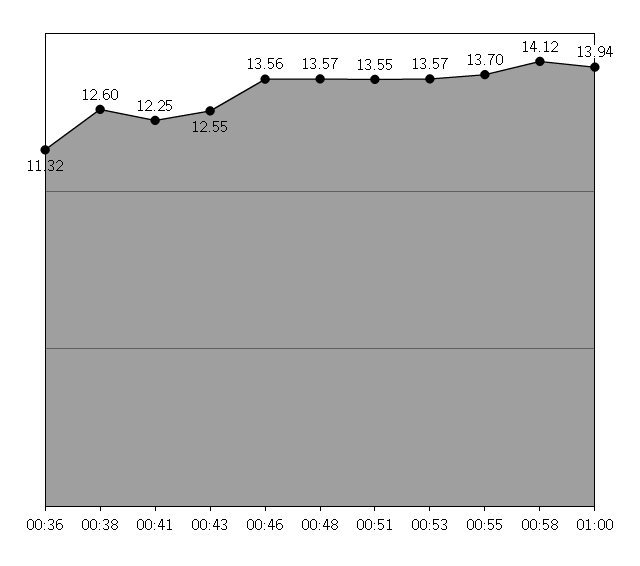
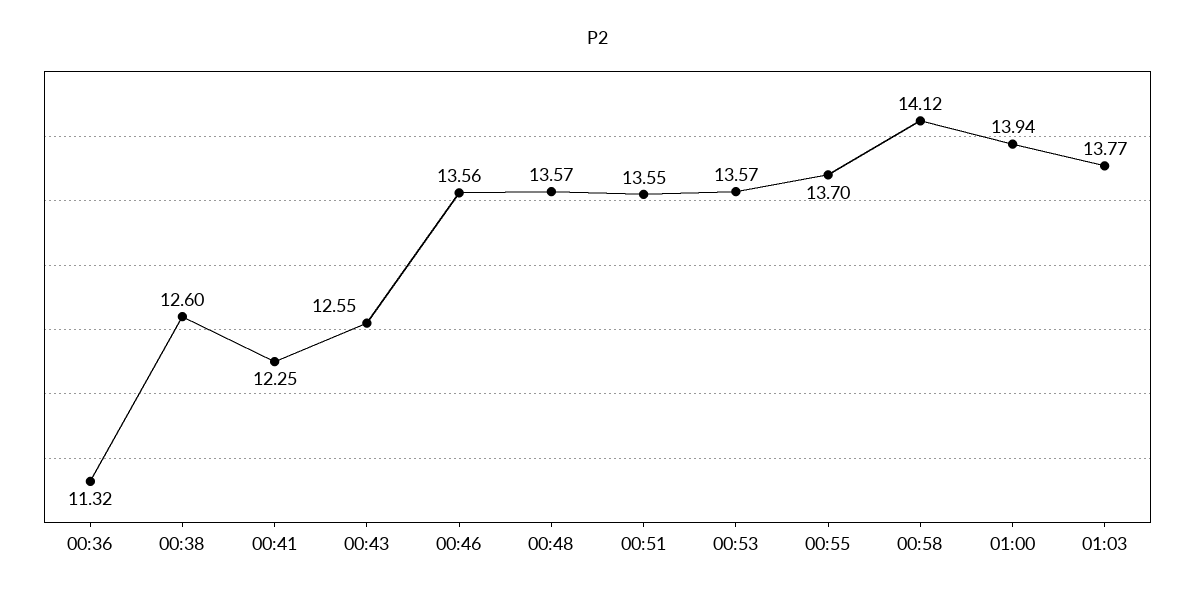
01:03: none -> 13.77

